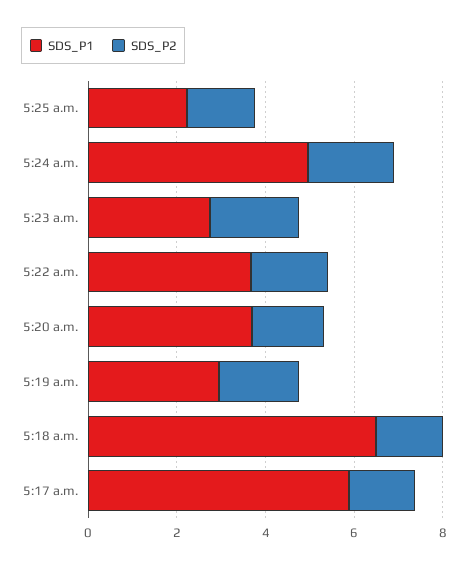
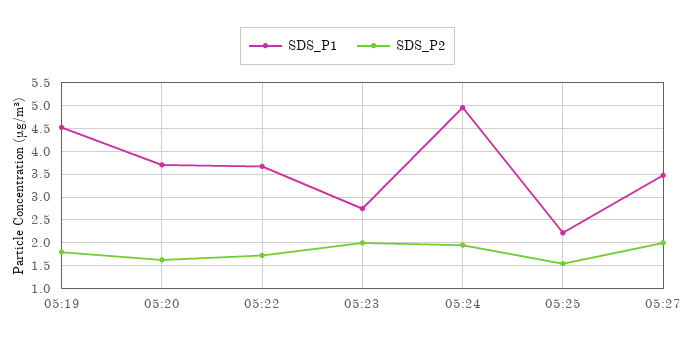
SDS_P1, 5:19 a.m.: 3 -> 4.5
SDS_P1, 5:18 a.m.: 6.5 -> none
SDS_P2, 5:18 a.m.: 1.5 -> none
SDS_P1, 5:17 a.m.: 6 -> none
SDS_P2, 5:17 a.m.: 1.5 -> none
SDS_P1, 05:27: none -> 3.5
SDS_P2, 05:27: none -> 2

